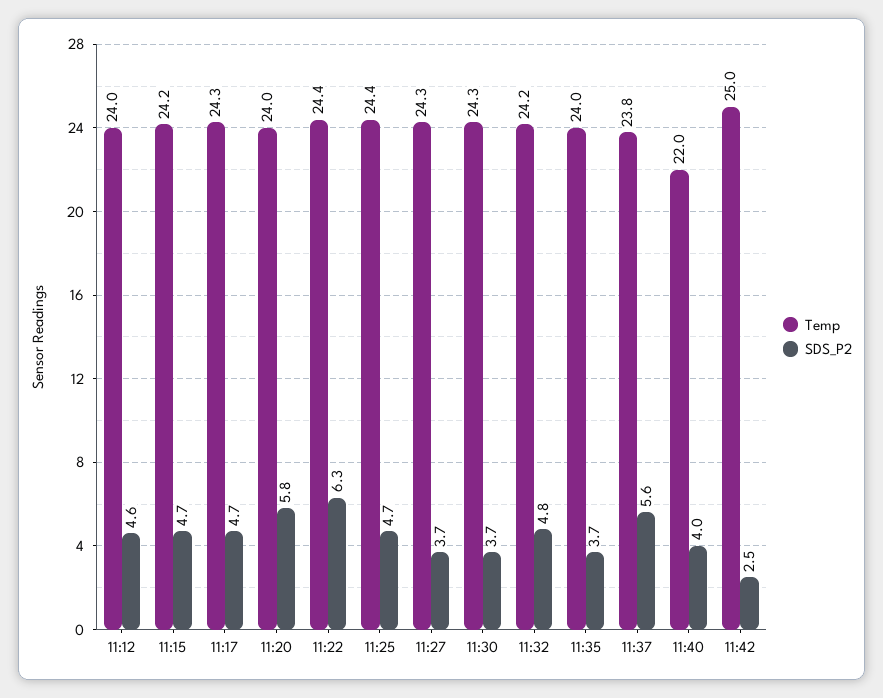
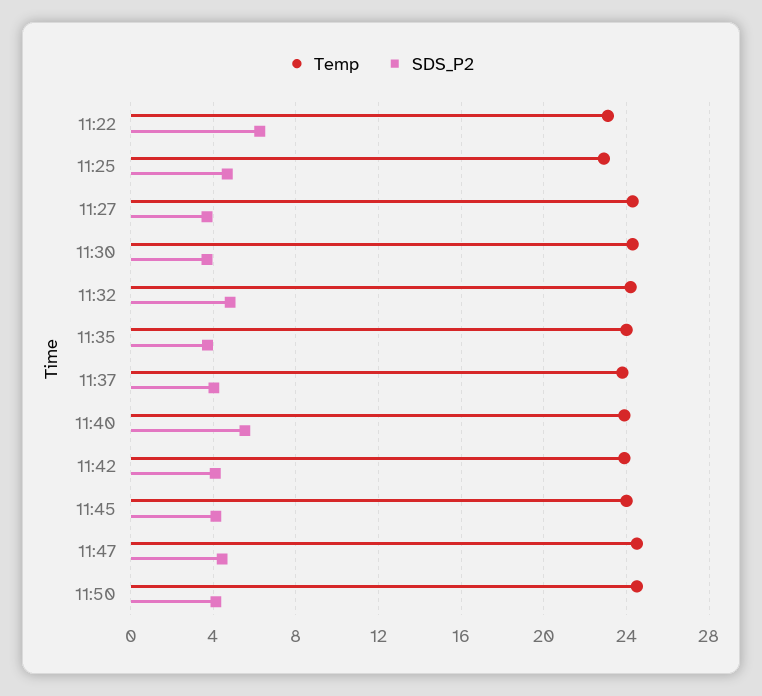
Temp, 11:12: 24 -> none
SDS_P2, 11:12: 4.6 -> none
Temp, 11:15: 24.2 -> none
SDS_P2, 11:15: 4.7 -> none
Temp, 11:17: 24.3 -> none
SDS_P2, 11:17: 4.7 -> none
Temp, 11:20: 24 -> none
SDS_P2, 11:20: 5.8 -> none
Temp, 11:22: 24.4 -> 23
Temp, 11:25: 24.4 -> 23
SDS_P2, 11:37: 5.6 -> 4
Temp, 11:40: 22 -> 24
SDS_P2, 11:40: 4 -> 5.5
Temp, 11:42: 25 -> 24
SDS_P2, 11:42: 2.5 -> 4
Temp, 11:45: none -> 24
SDS_P2, 11:45: none -> 4
Temp, 11:47: none -> 24.5
SDS_P2, 11:47: none -> 4.5
Temp, 11:50: none -> 24.5
SDS_P2, 11:50: none -> 4

